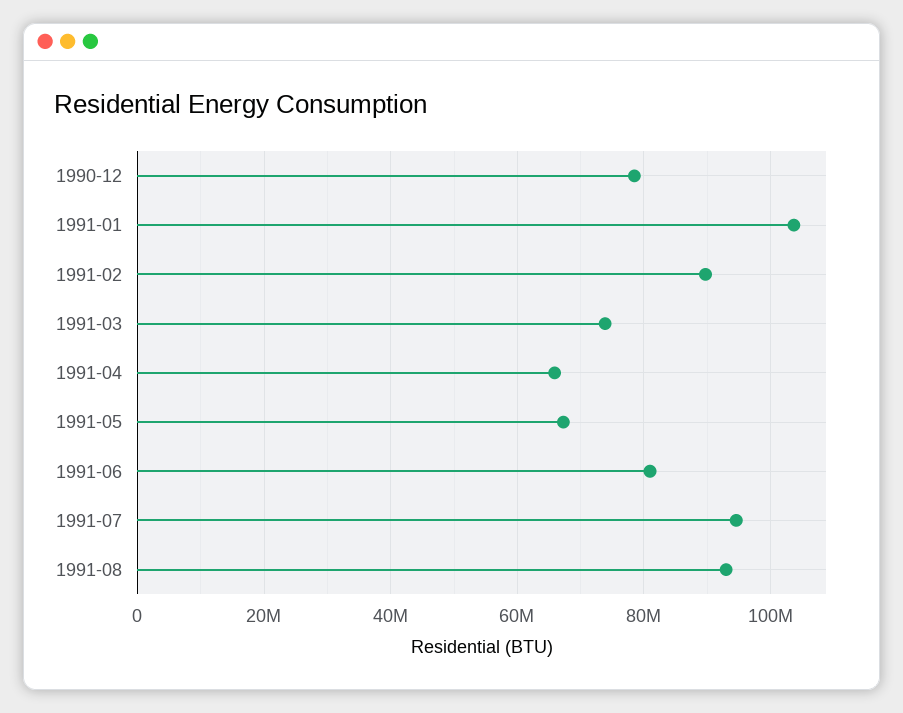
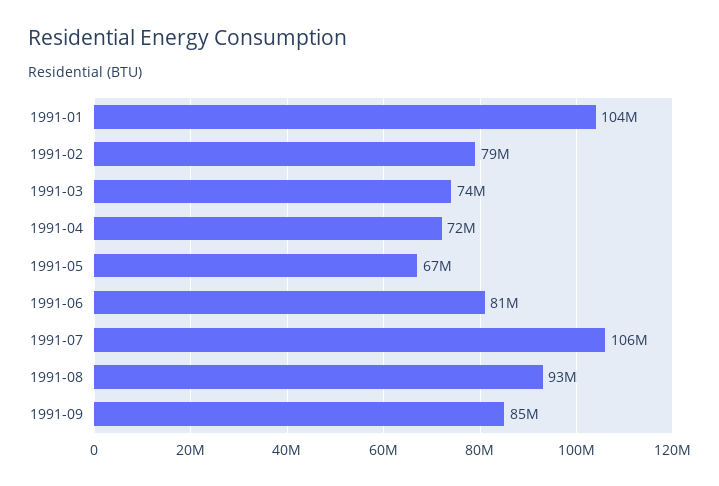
1990-12: 78000000 -> none
1991-02: 90000000 -> 79000000
1991-04: 66000000 -> 72000000
1991-07: 94000000 -> 106000000
1991-09: none -> 85000000

